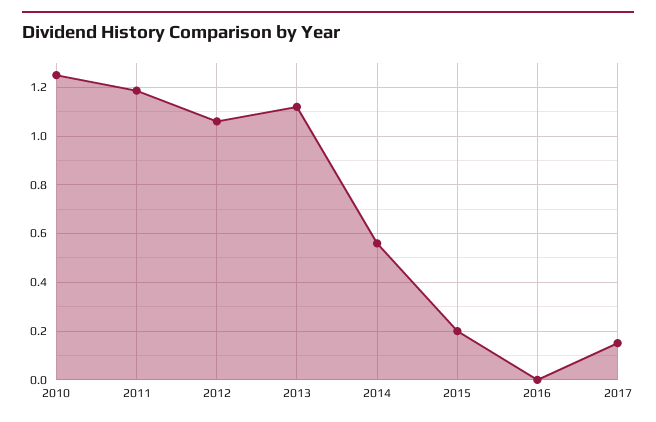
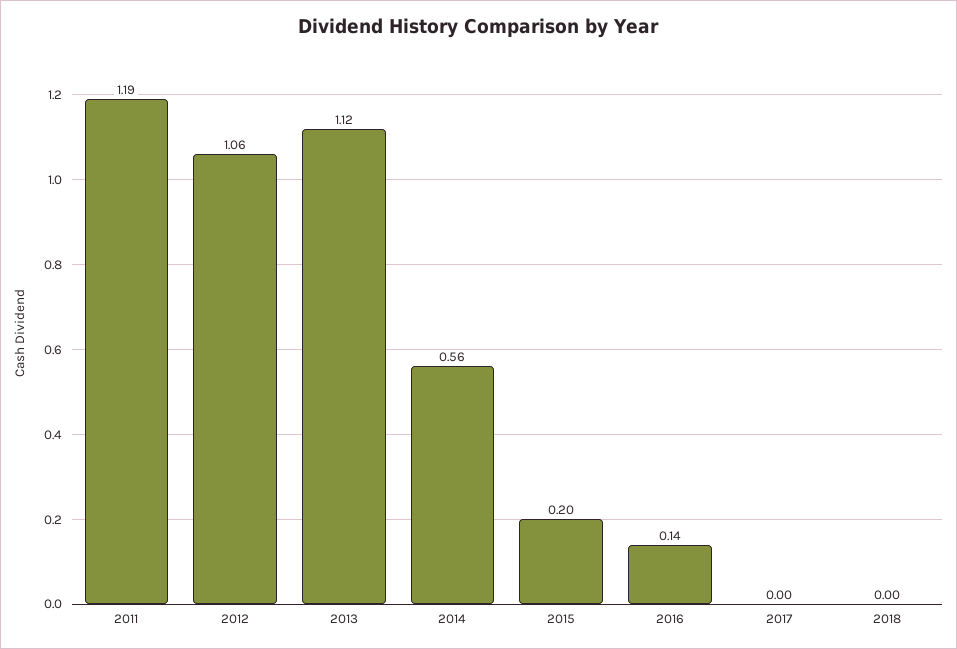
2010: 1.25 -> none
2016: 0 -> 0.14
2017: 0.15 -> 0
2018: none -> 0

